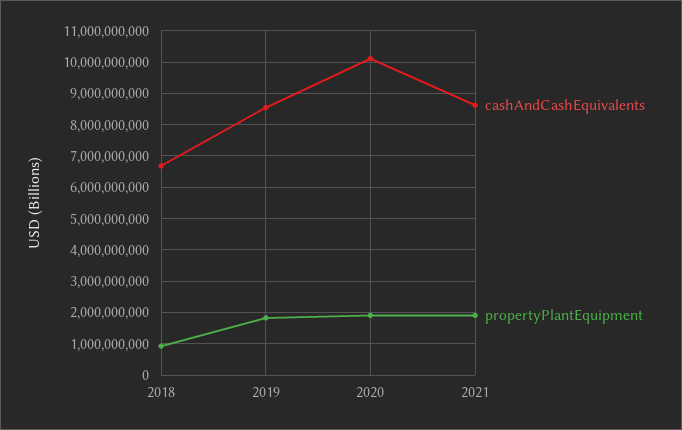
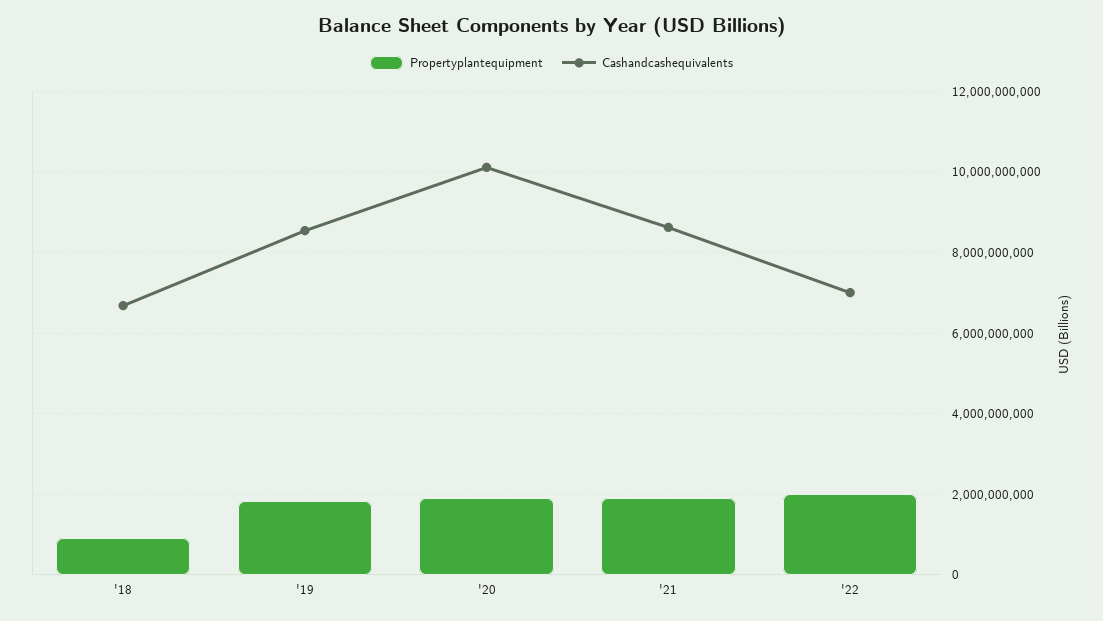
propertyPlantEquipment, '22: none -> 2000000000
cashAndCashEquivalents, '22: none -> 7000000000

